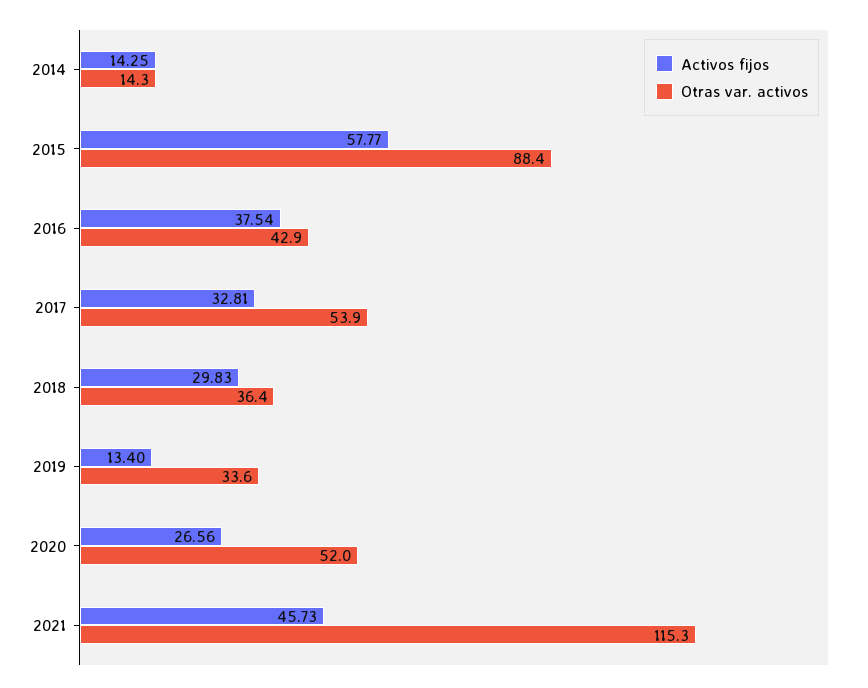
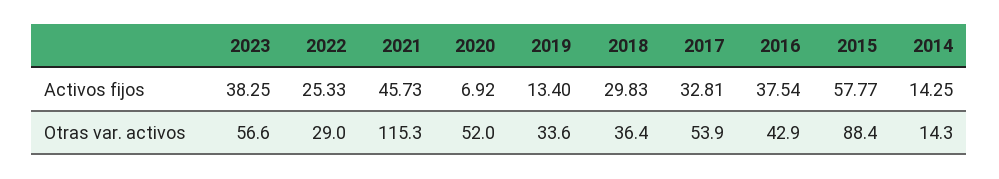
Activos fijos, 2020: 26.56 -> 6.92
Activos fijos, 2023: none -> 38.25
Activos fijos, 2022: none -> 25.33
Otras var. activos, 2023: none -> 56.6
Otras var. activos, 2022: none -> 29

